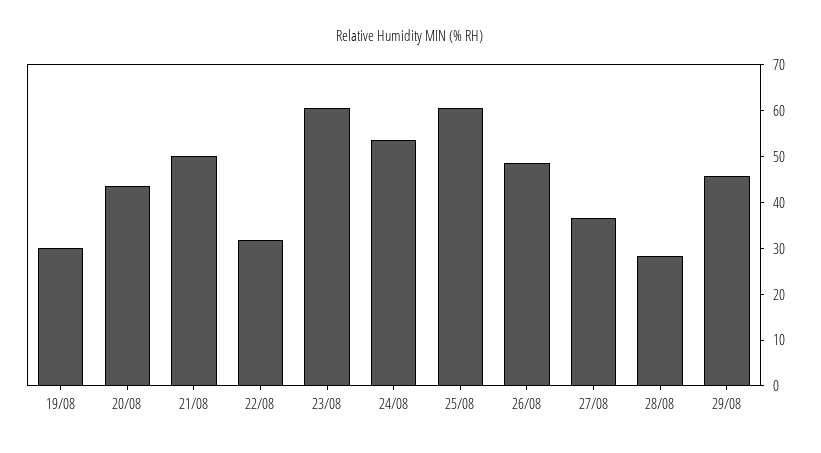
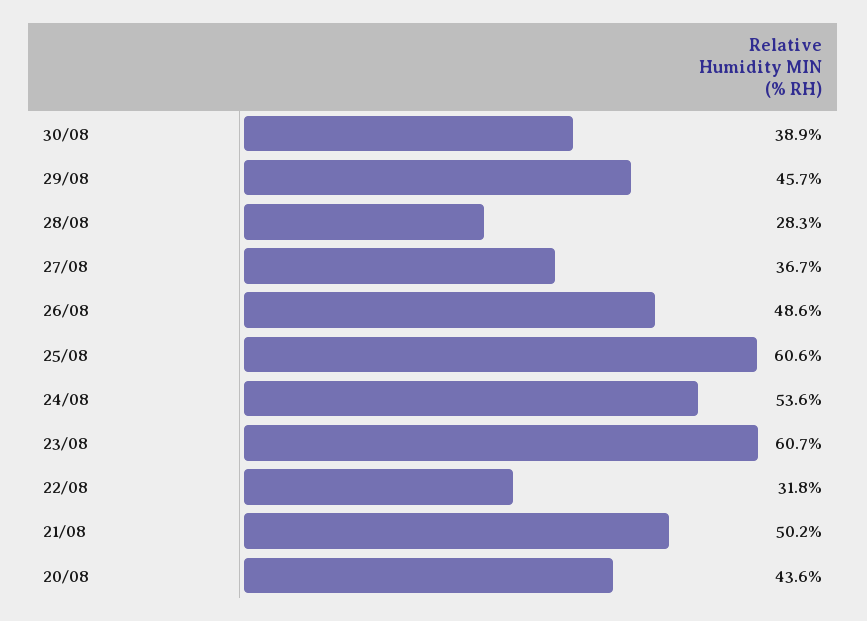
19/08: 30 -> none
30/08: none -> 38.9

